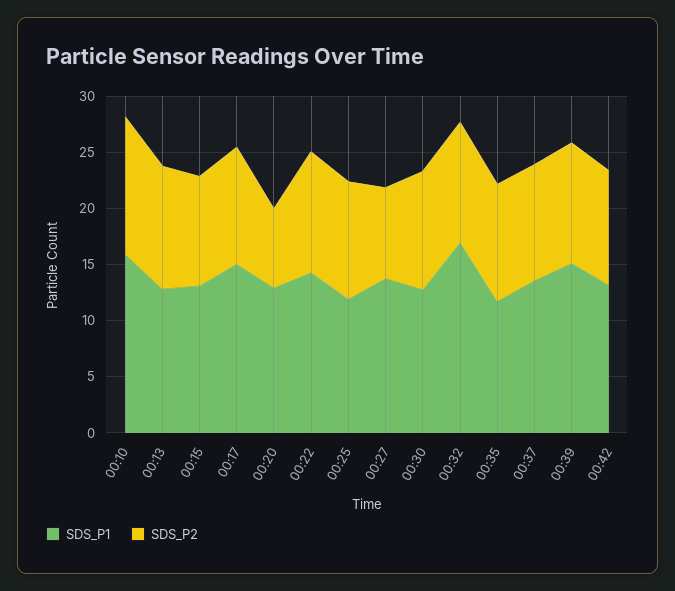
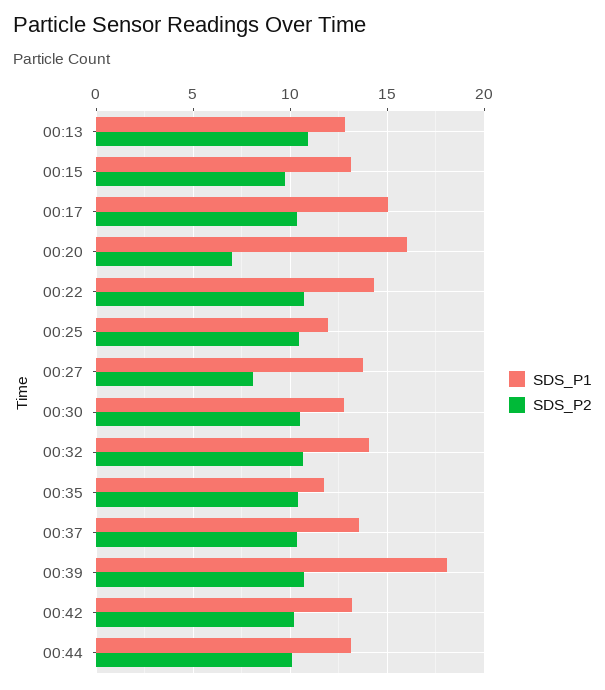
SDS_P1, 00:10: 16 -> none
SDS_P2, 00:10: 12 -> none
SDS_P1, 00:20: 13 -> 16
SDS_P1, 00:32: 17 -> 14
SDS_P1, 00:39: 15 -> 18
SDS_P1, 00:44: none -> 13
SDS_P2, 00:44: none -> 10

